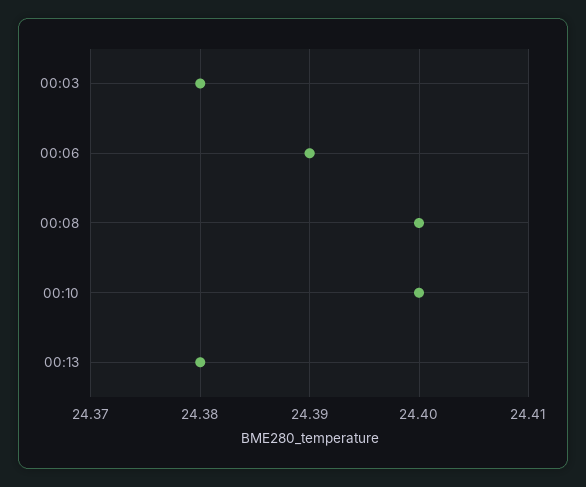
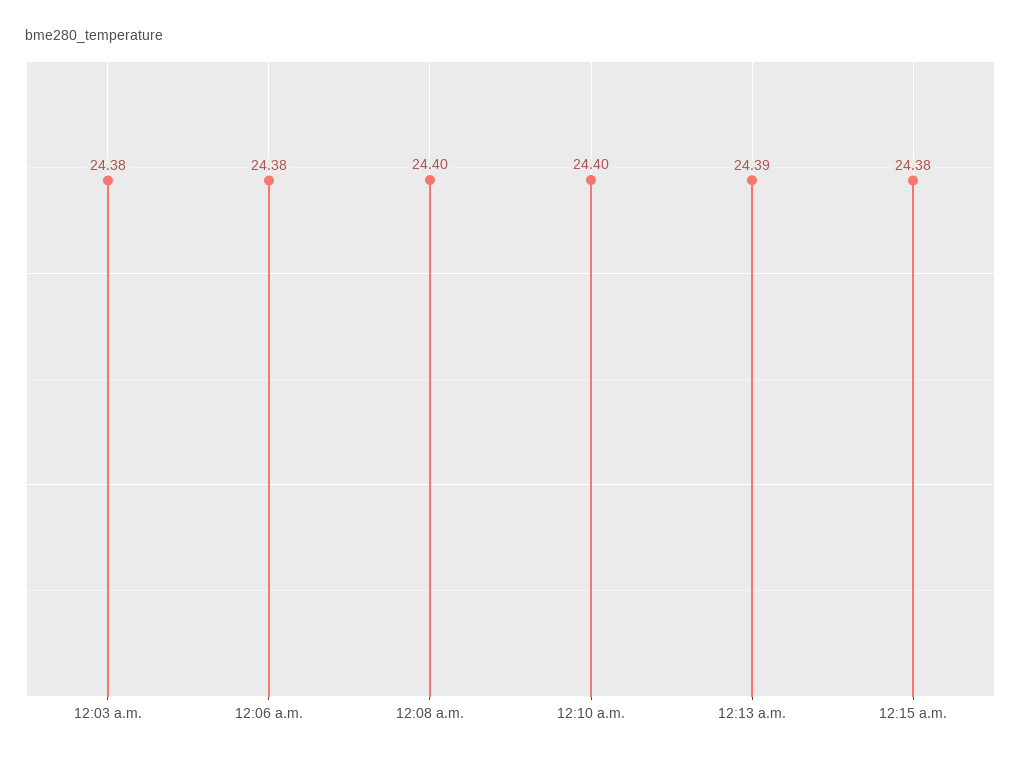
00:06: 24.39 -> 24.38
00:13: 24.38 -> 24.39
12:15 a.m.: none -> 24.38

